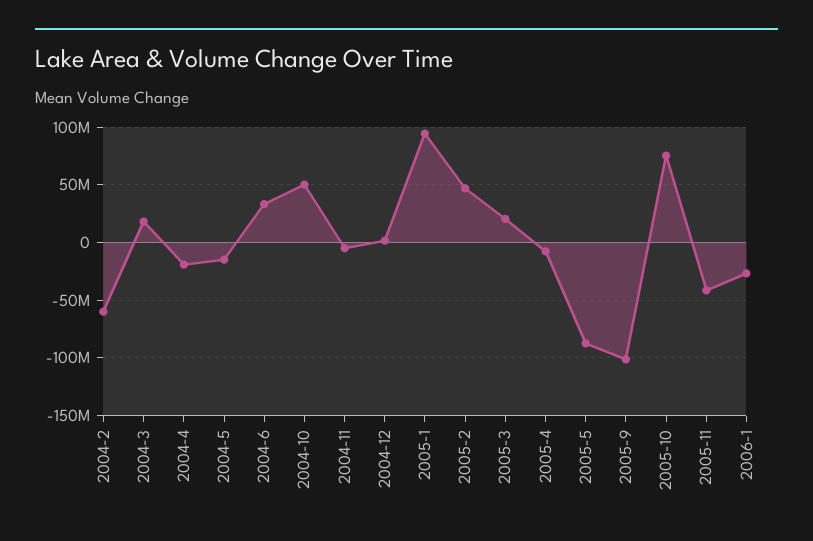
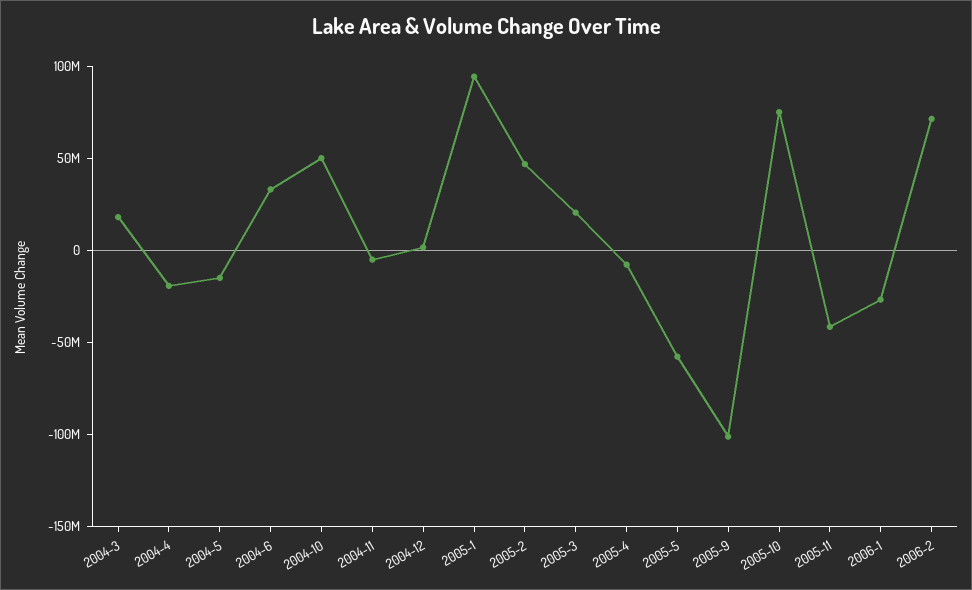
2004-2: -60000000 -> none
2005-5: -90000000 -> -60000000
2006-2: none -> 70000000

